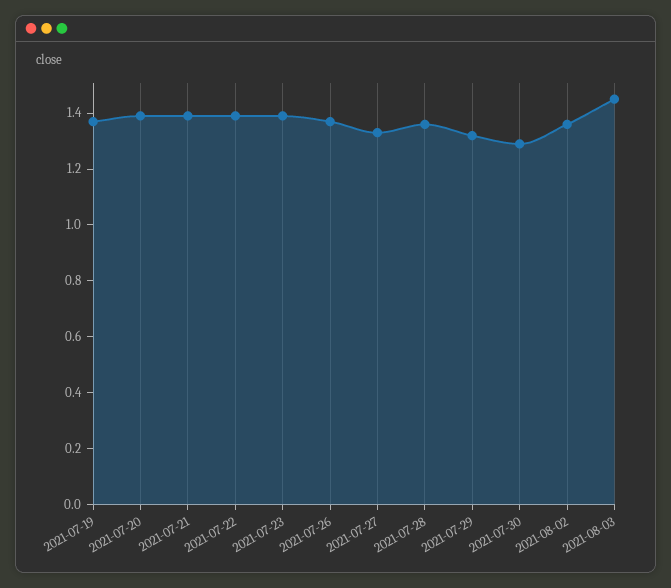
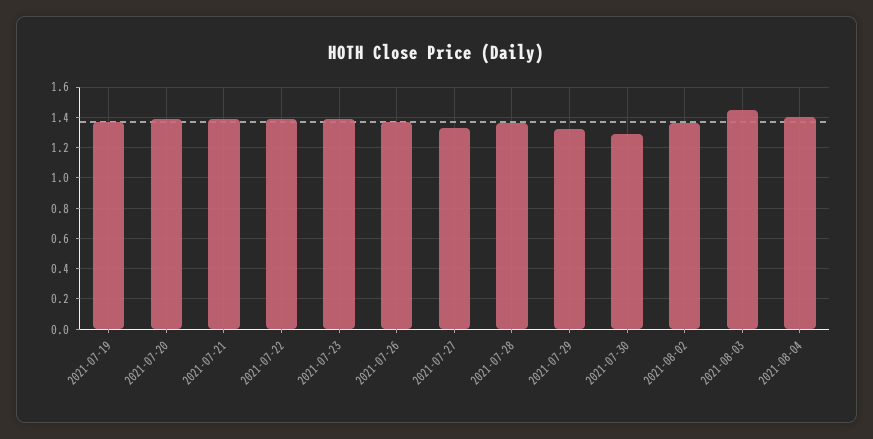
2021-08-04: none -> 1.4

